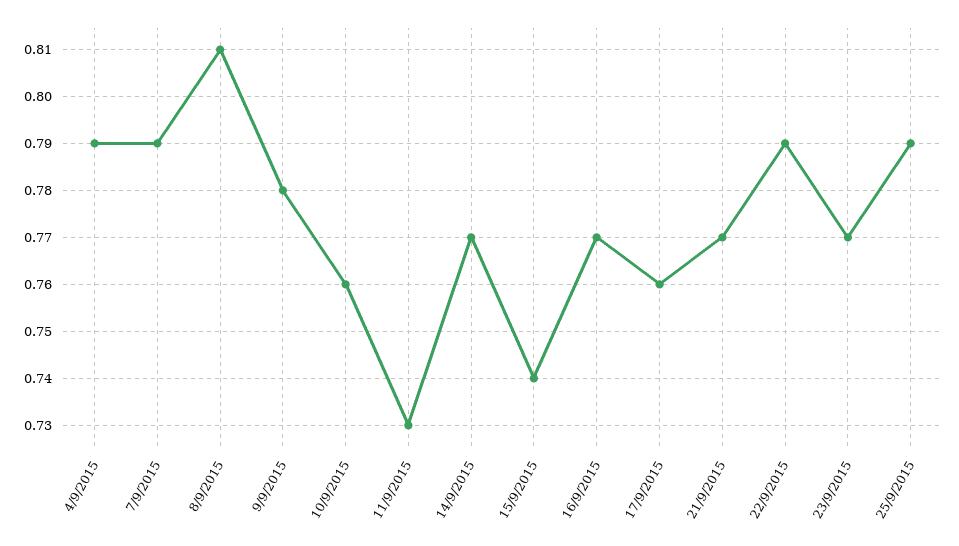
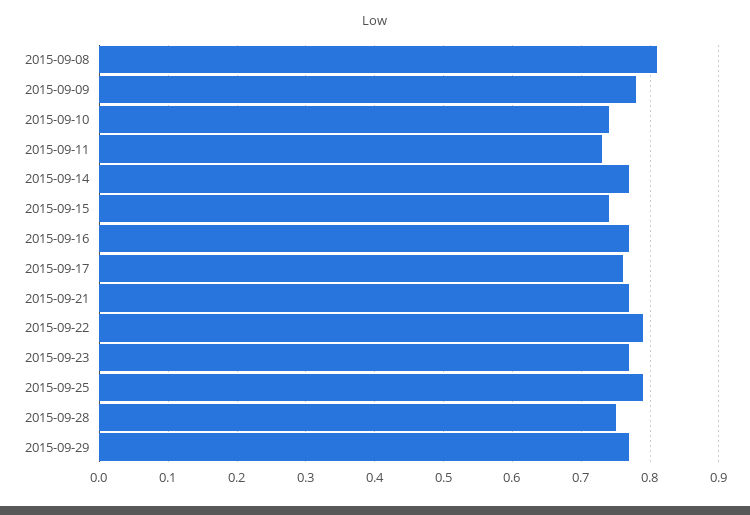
4/9/2015: 0.79 -> none
7/9/2015: 0.79 -> none
10/9/2015: 0.76 -> 0.74
2015-09-28: none -> 0.75
2015-09-29: none -> 0.77

